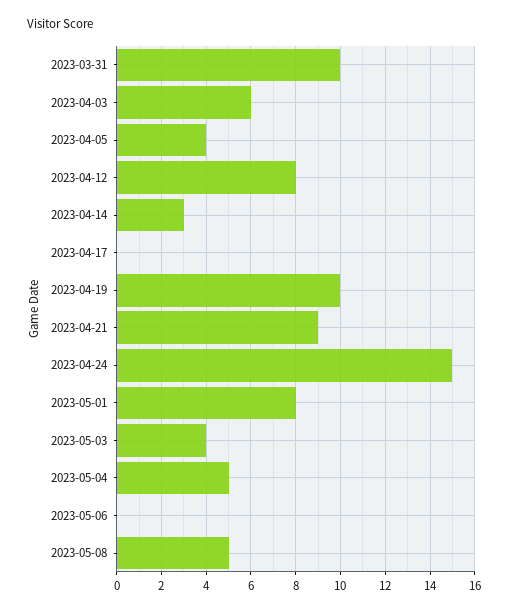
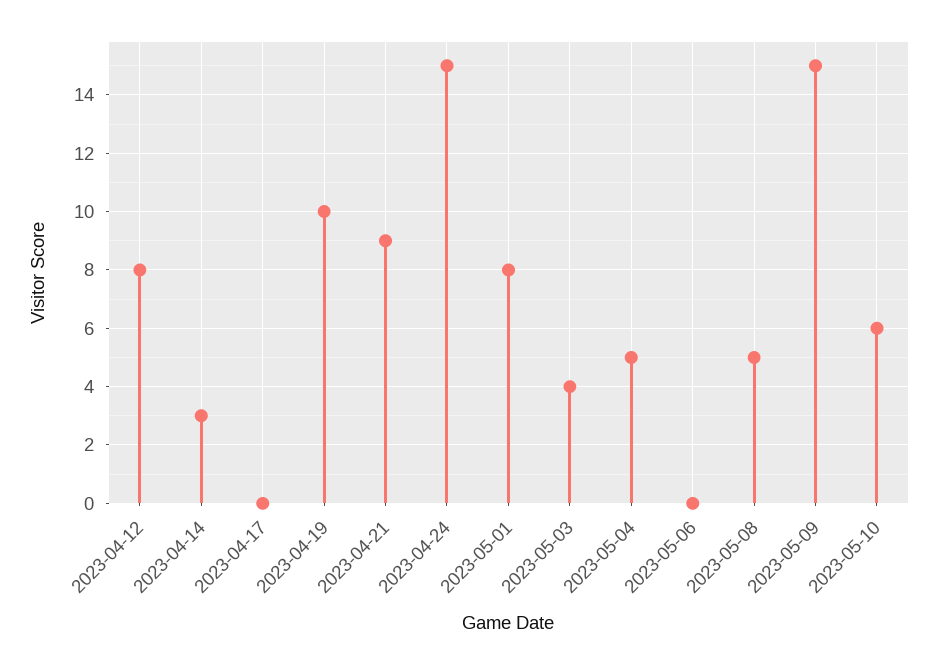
2023-03-31: 10 -> none
2023-04-03: 6 -> none
2023-04-05: 4 -> none
2023-05-09: none -> 15
2023-05-10: none -> 6

